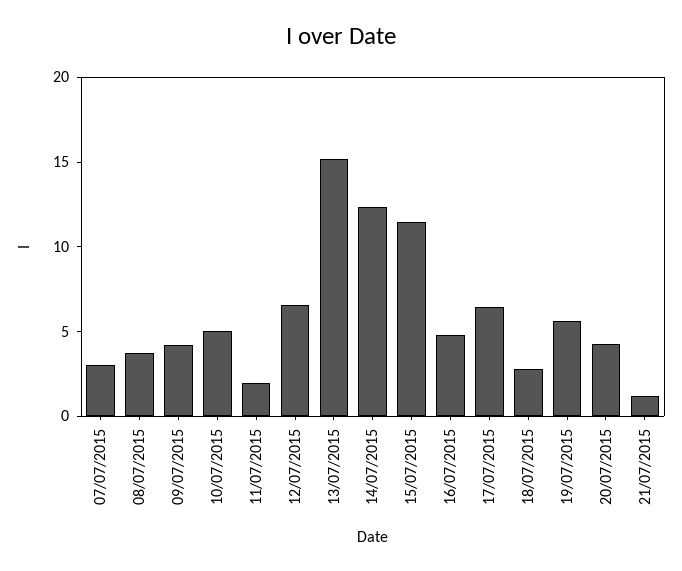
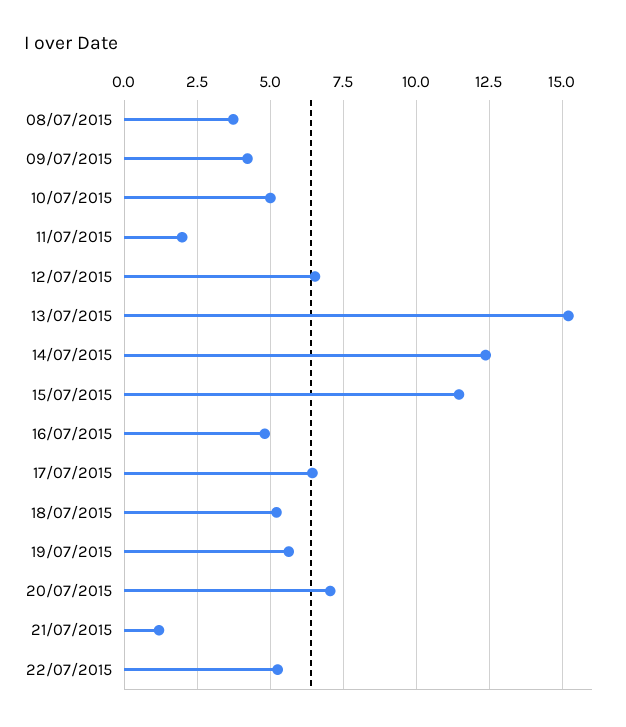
07/07/2015: 3 -> none
18/07/2015: 3 -> 5.25
20/07/2015: 4 -> 7
22/07/2015: none -> 5.25

